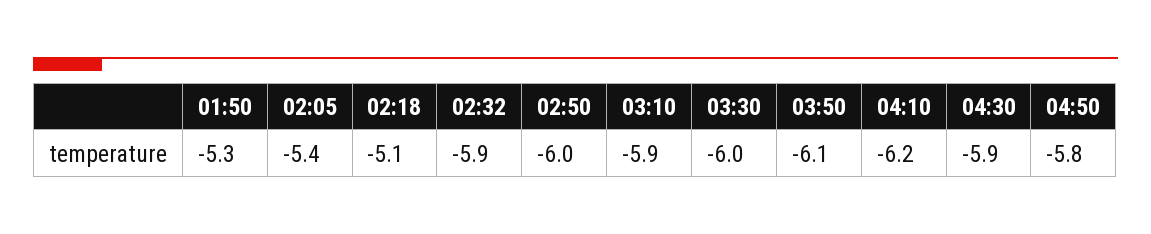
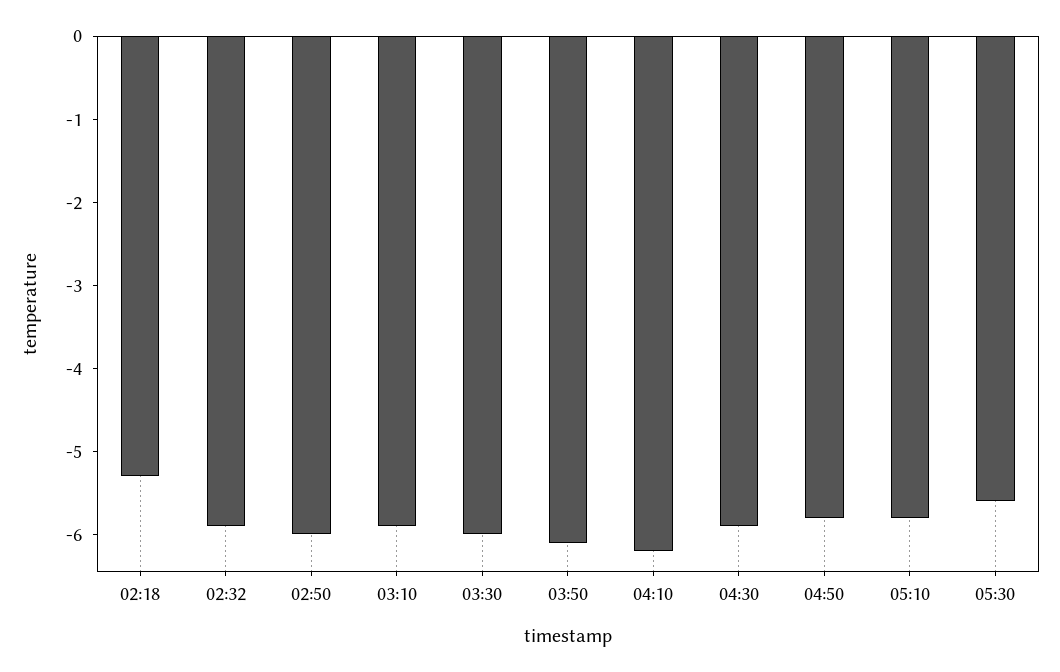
01:50: -5.3 -> none
02:05: -5.4 -> none
02:18: -5.1 -> -5.3
05:10: none -> -5.8
05:30: none -> -5.6

